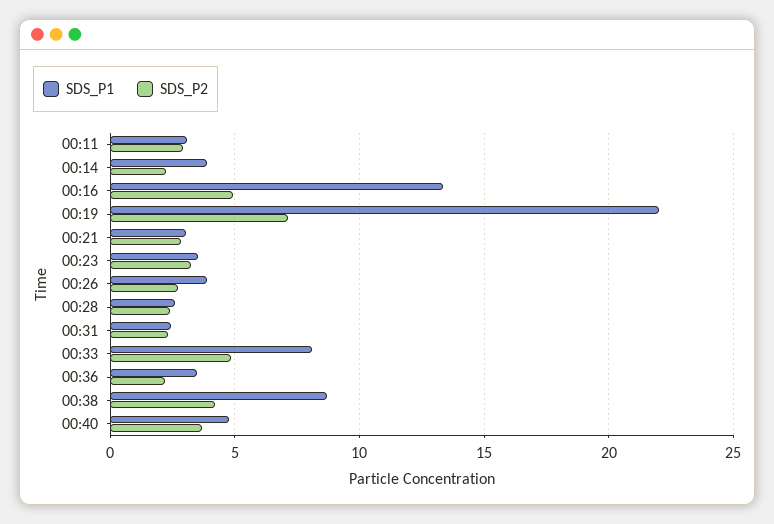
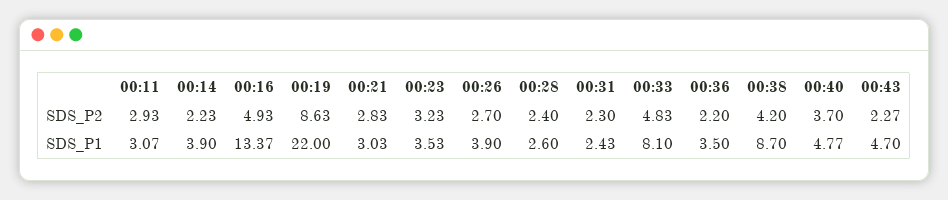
SDS_P2, 00:19: 7 -> 8.63
SDS_P2, 00:43: none -> 2.27
SDS_P1, 00:43: none -> 4.7

